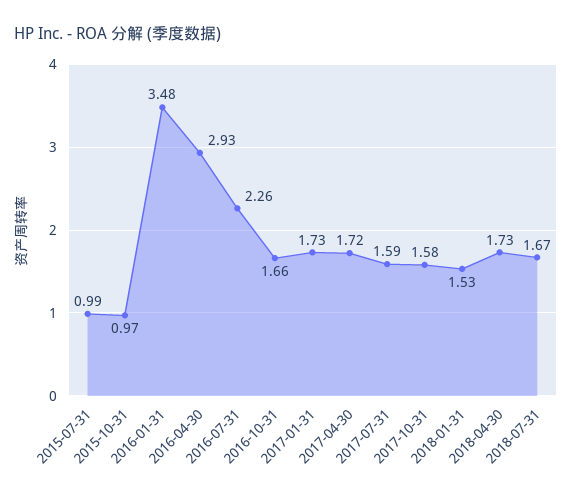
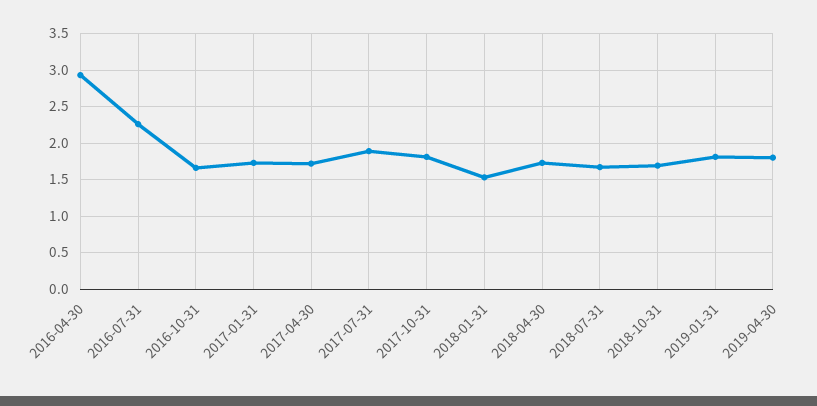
2015-07-31: 0.99 -> none
2015-10-31: 0.97 -> none
2016-01-31: 3.48 -> none
2017-07-31: 1.59 -> 1.9
2017-10-31: 1.58 -> 1.8
2018-10-31: none -> 1.7
2019-01-31: none -> 1.8
2019-04-30: none -> 1.8

